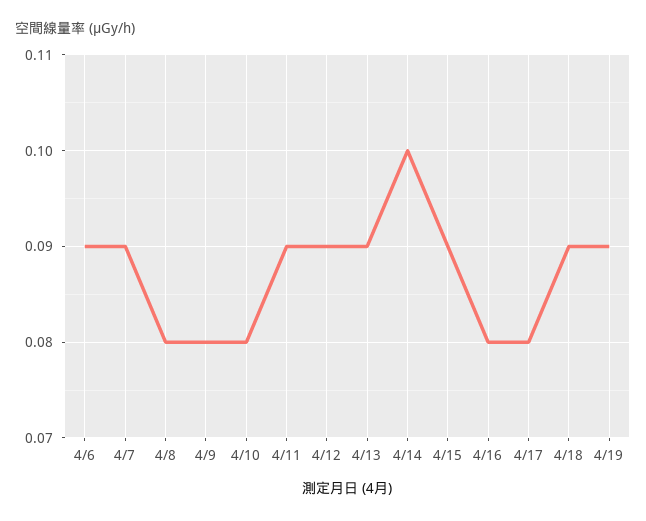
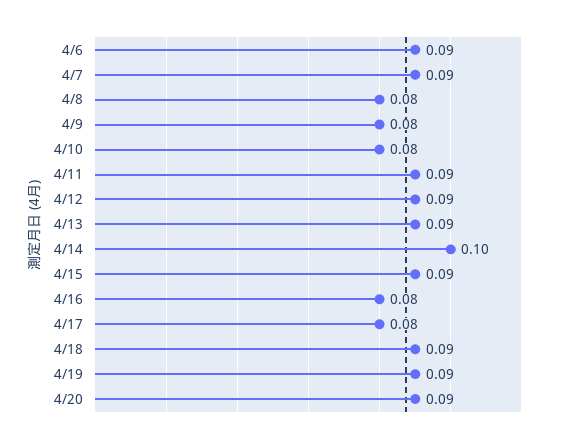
4/20: none -> 0.09

